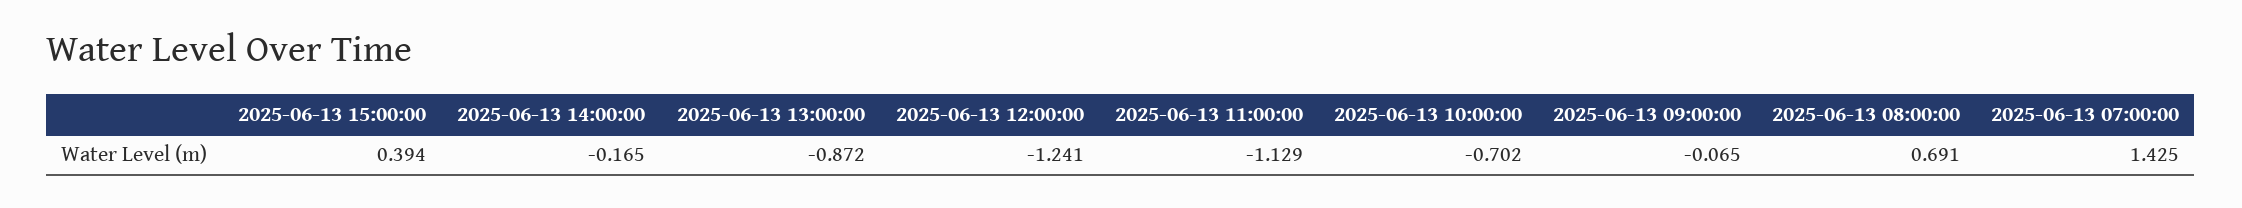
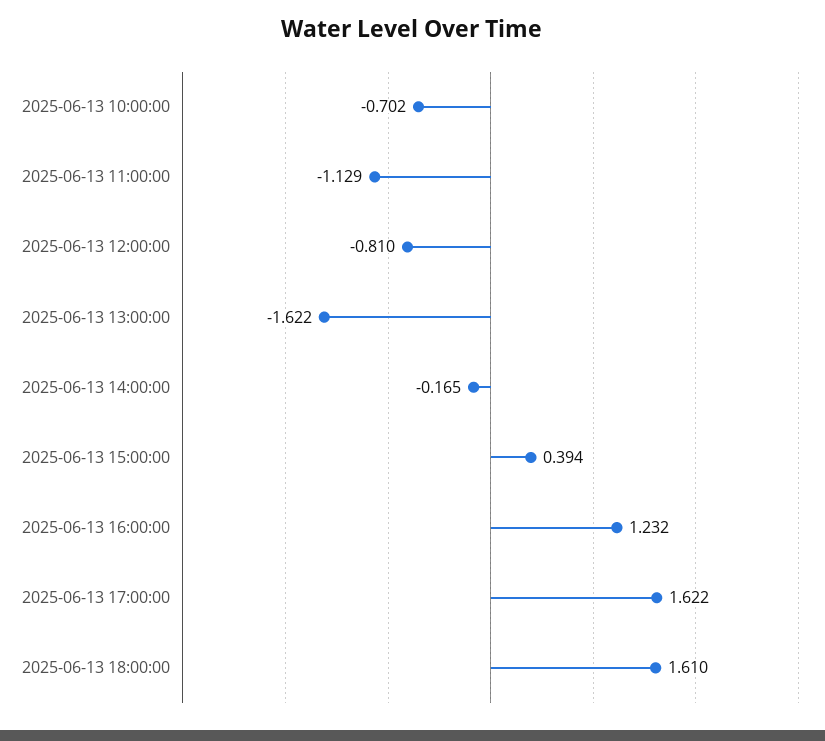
2025-06-13 13:00:00: -0.872 -> -1.622
2025-06-13 12:00:00: -1.241 -> -0.81
2025-06-13 09:00:00: -0.065 -> none
2025-06-13 08:00:00: 0.691 -> none
2025-06-13 07:00:00: 1.425 -> none
2025-06-13 16:00:00: none -> 1.232
2025-06-13 17:00:00: none -> 1.622
2025-06-13 18:00:00: none -> 1.61

